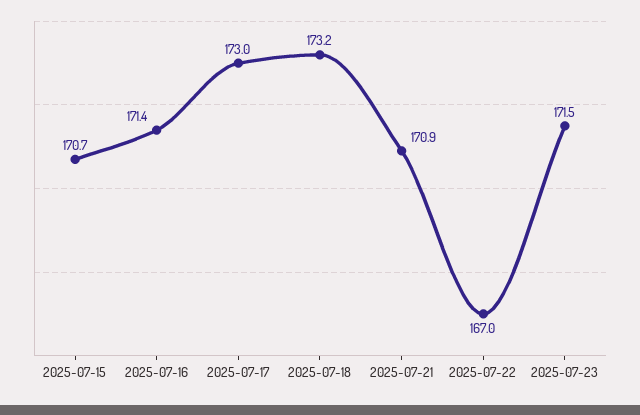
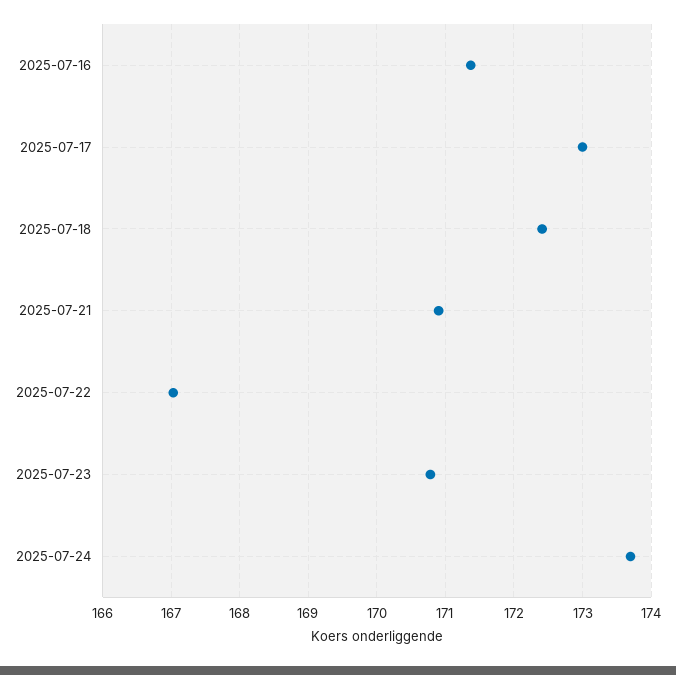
2025-07-15: 170.7 -> none
2025-07-18: 173.2 -> 172.4
2025-07-23: 171.5 -> 170.8
2025-07-24: none -> 173.7

